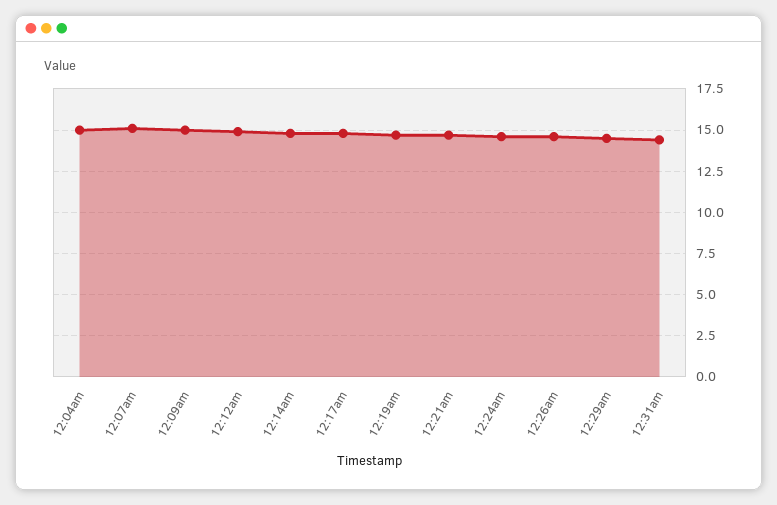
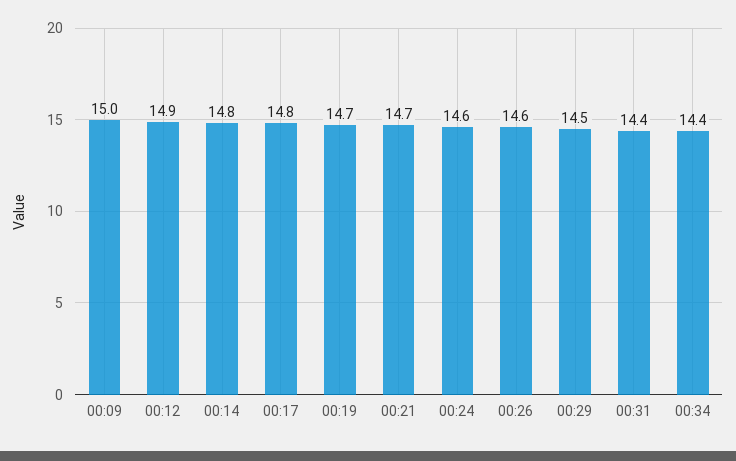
12:04am: 15 -> none
12:07am: 15 -> none
00:34: none -> 14.4

